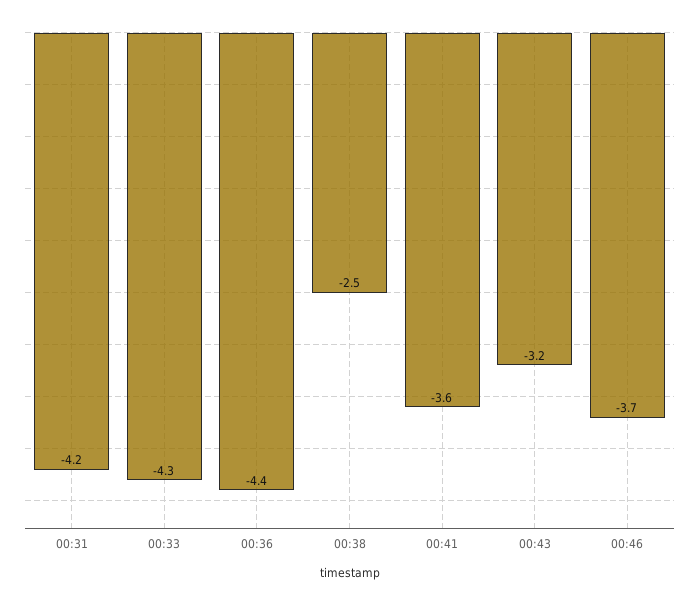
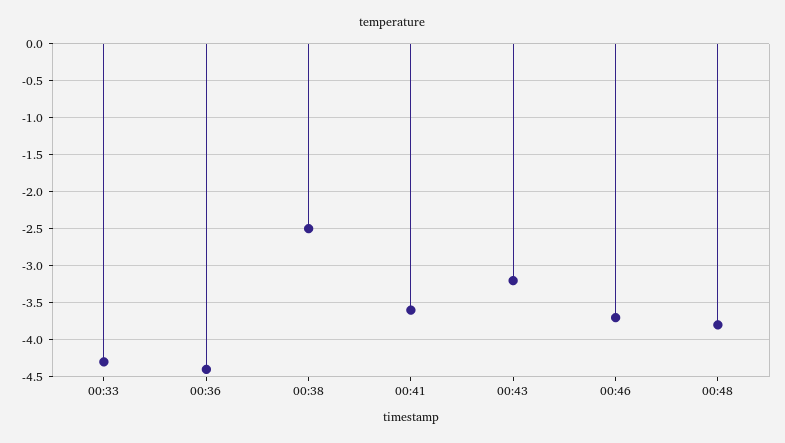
00:31: -4.2 -> none
00:48: none -> -3.8

